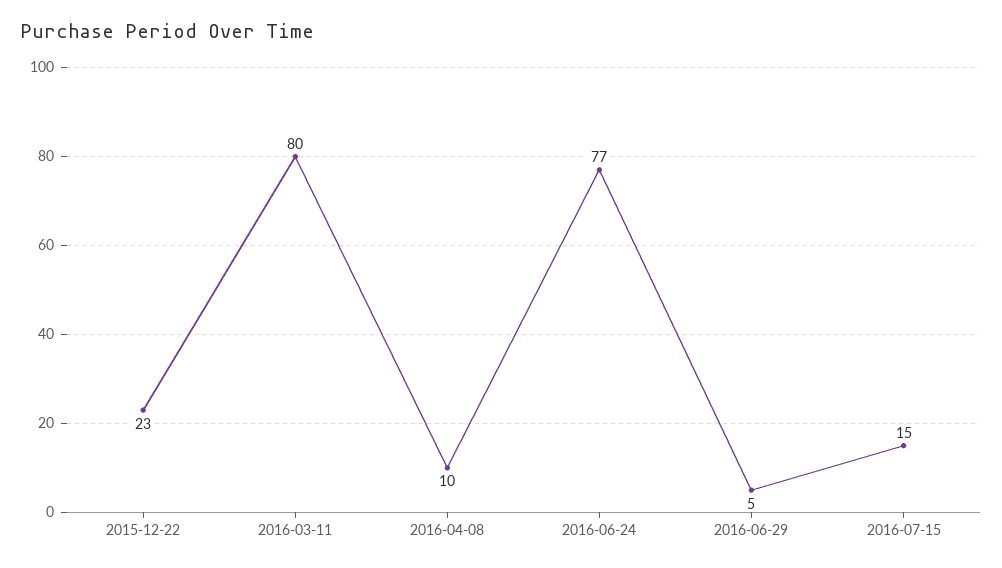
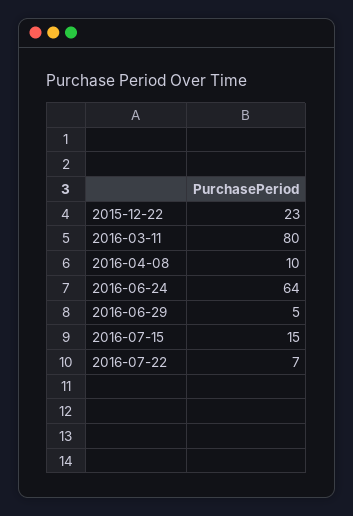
2016-06-24: 77 -> 64
2016-07-22: none -> 7

